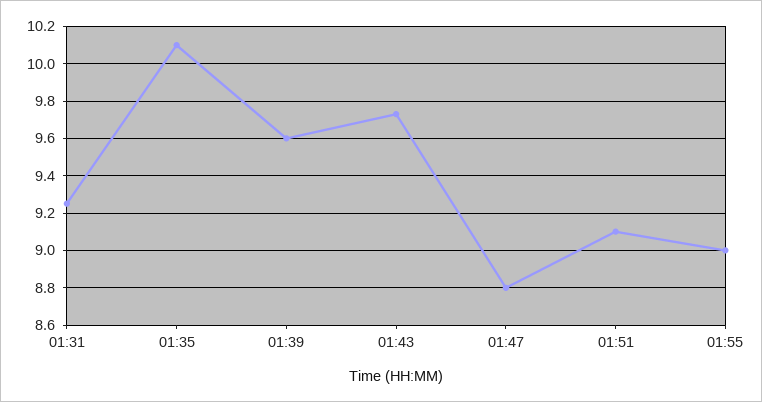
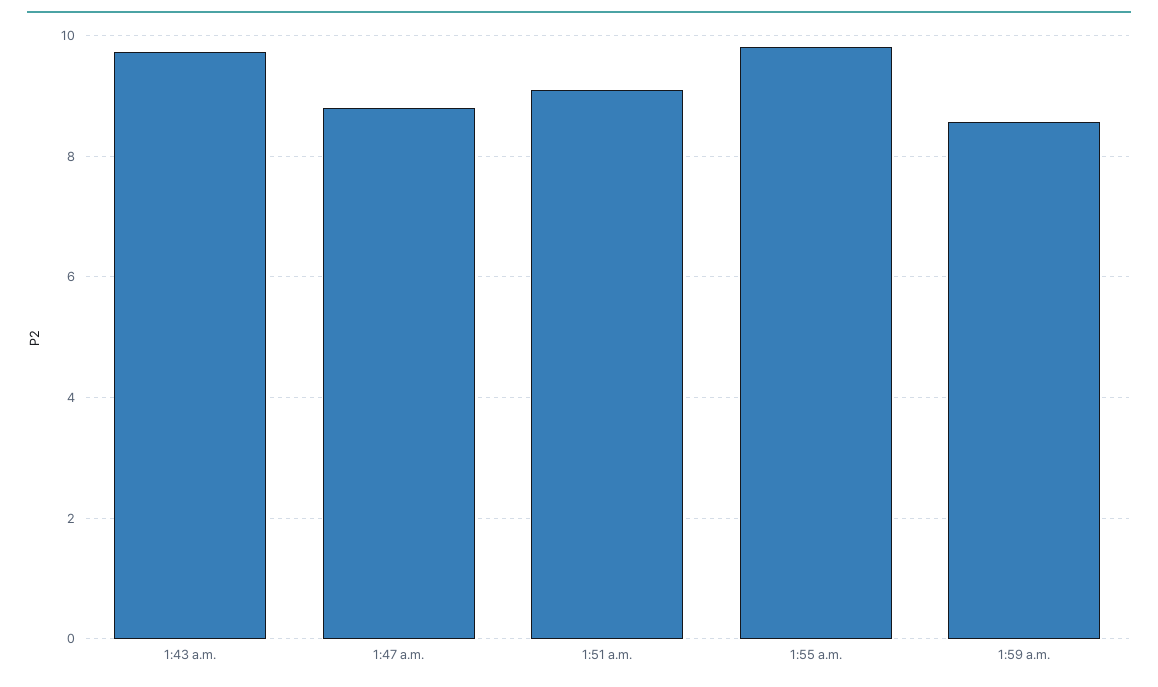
01:31: 9.25 -> none
01:35: 10.1 -> none
01:39: 9.6 -> none
01:55: 9 -> 9.8
1:59 a.m.: none -> 8.6

